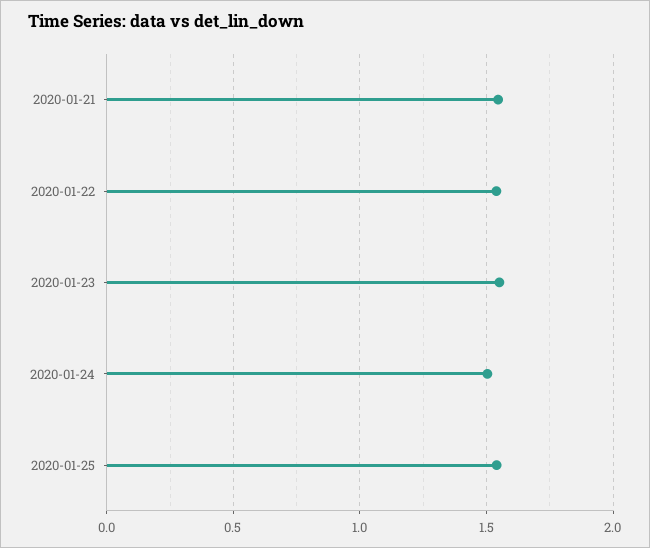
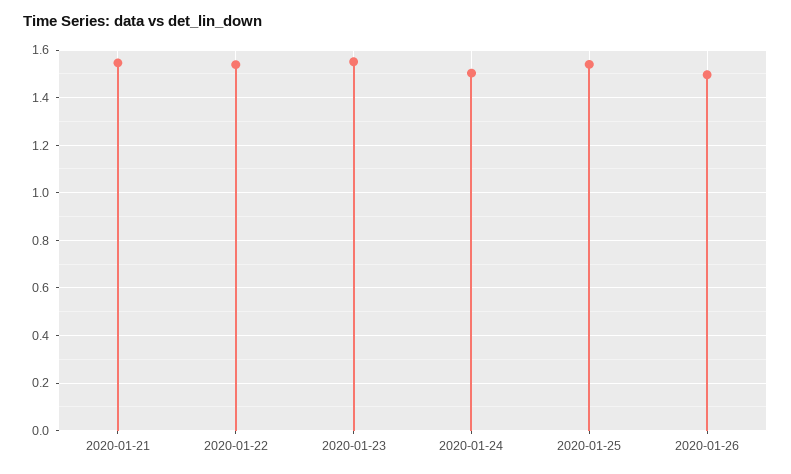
2020-01-26: none -> 1.5

